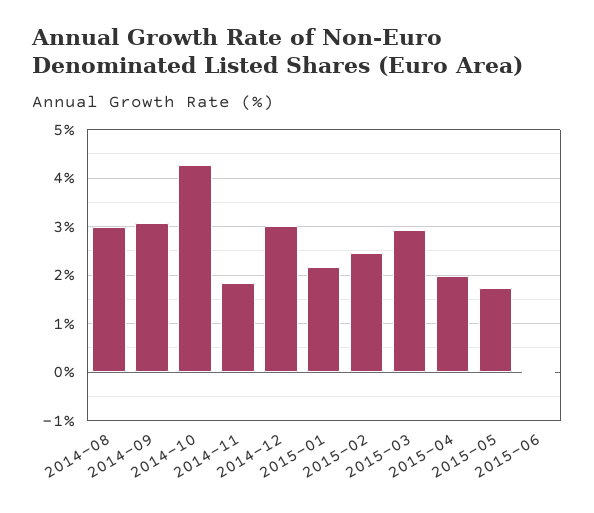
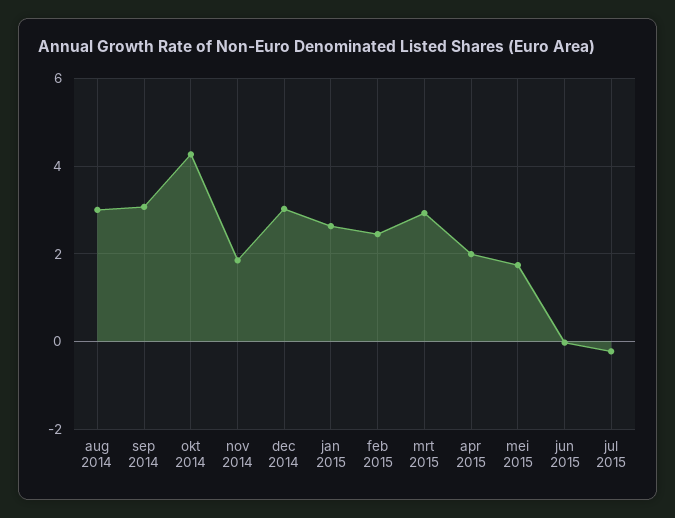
2015-01: 2.2 -> 2.6
jul 2015: none -> -0.2

